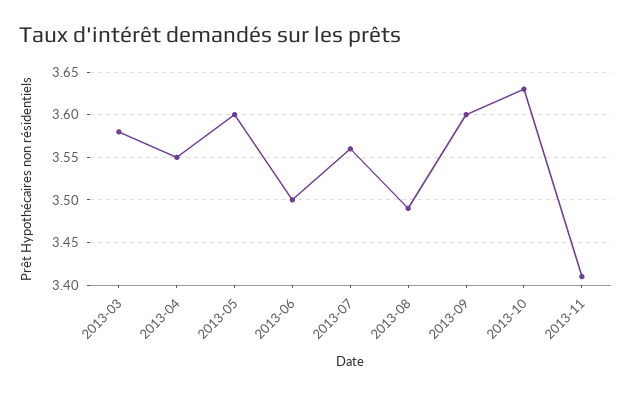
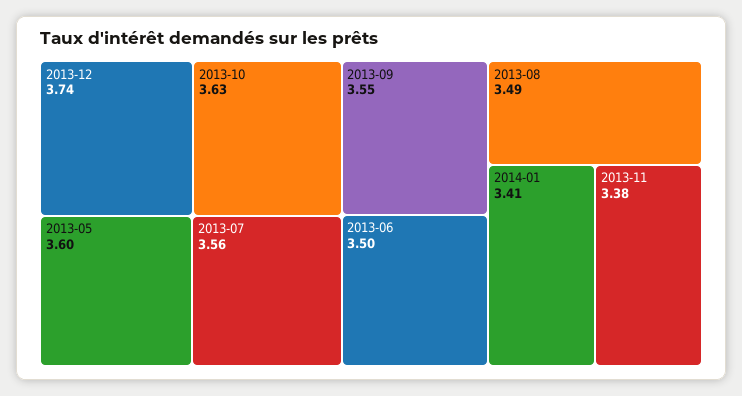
2013-03: 3.58 -> none
2013-04: 3.55 -> none
2013-09: 3.6 -> 3.55
2013-11: 3.41 -> 3.38
2013-12: none -> 3.74
2014-01: none -> 3.41

